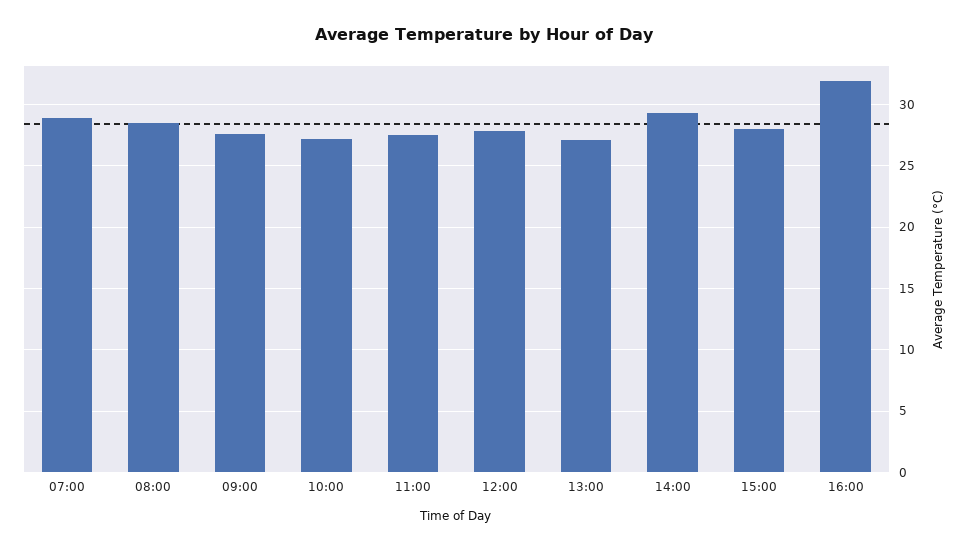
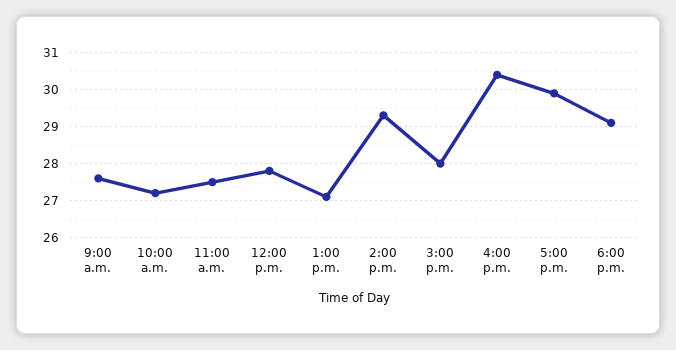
07:00: 29 -> none
08:00: 28.5 -> none
16:00: 32 -> 30.5
5:00 p.m.: none -> 30
6:00 p.m.: none -> 29

